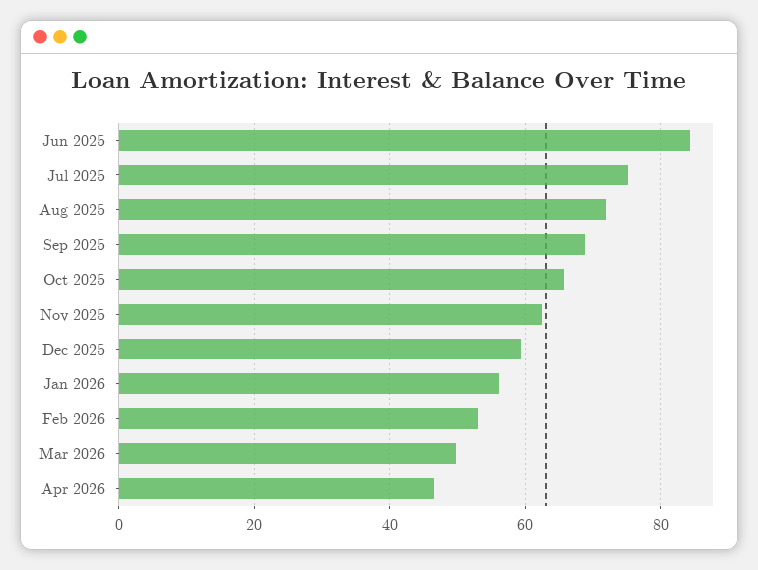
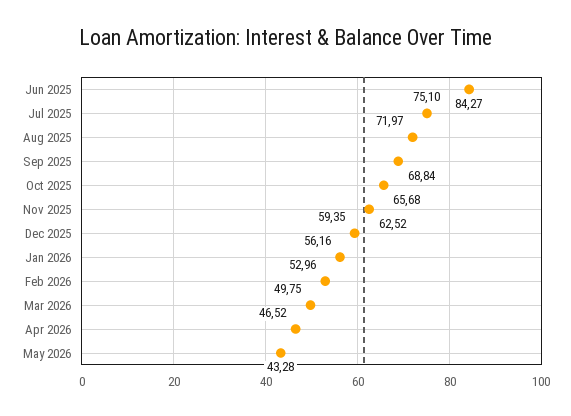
May 2026: none -> 43.28

